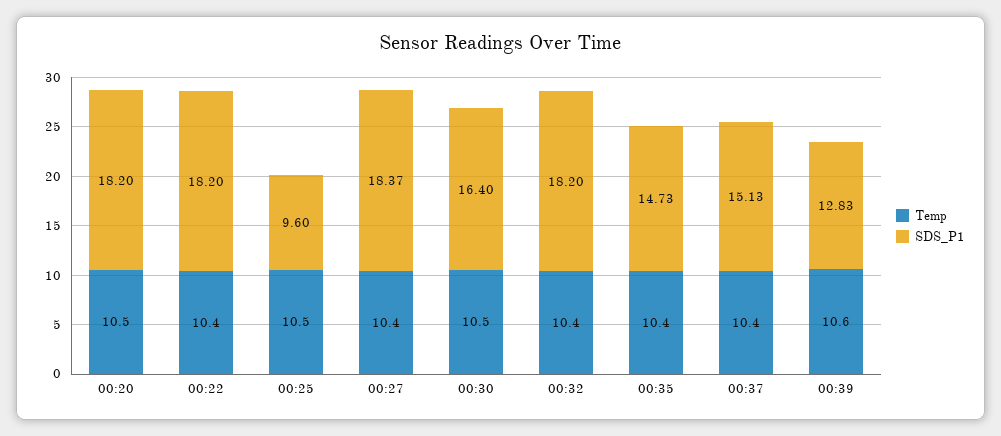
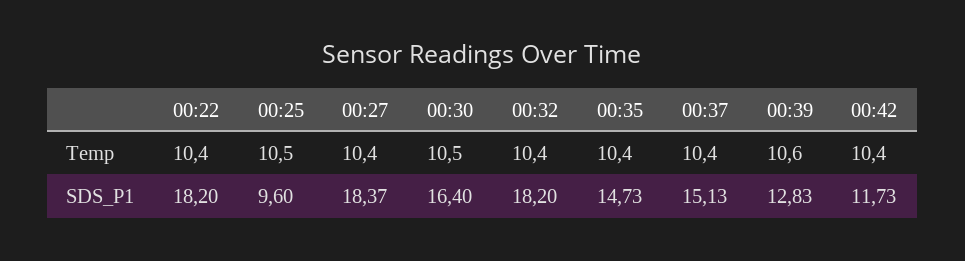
Temp, 00:20: 10.5 -> none
SDS_P1, 00:20: 18.2 -> none
Temp, 00:42: none -> 10.4
SDS_P1, 00:42: none -> 11.73

